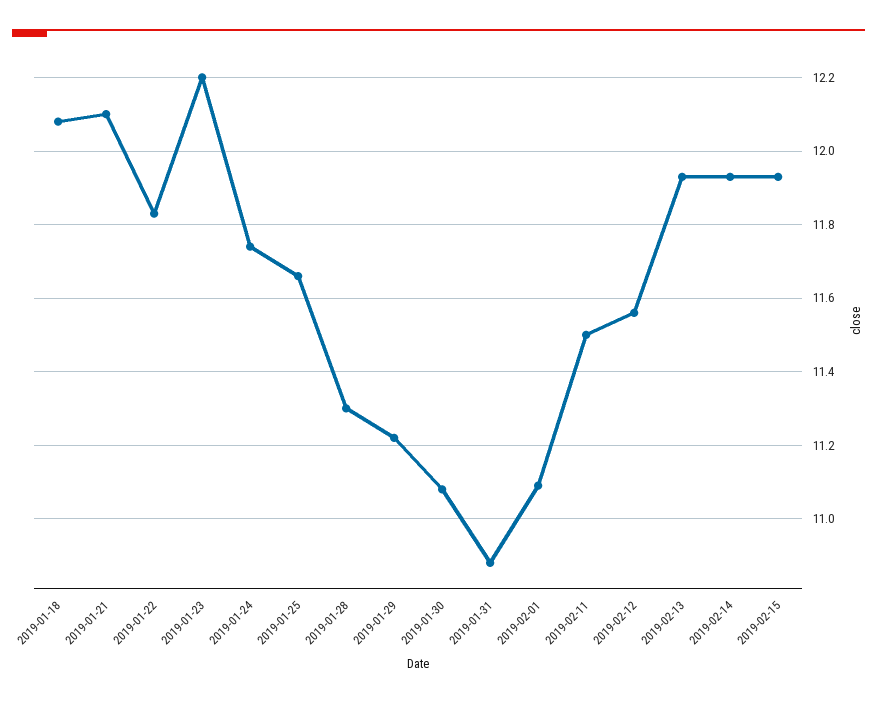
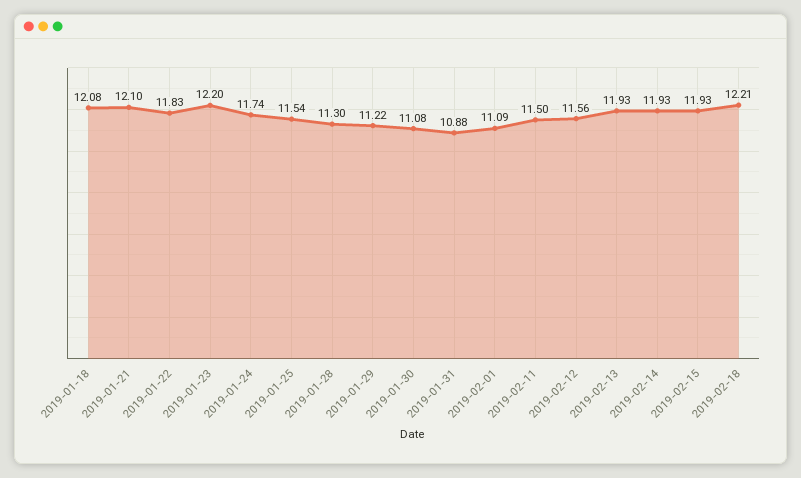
2019-01-25: 11.65 -> 11.54
2019-02-18: none -> 12.21

